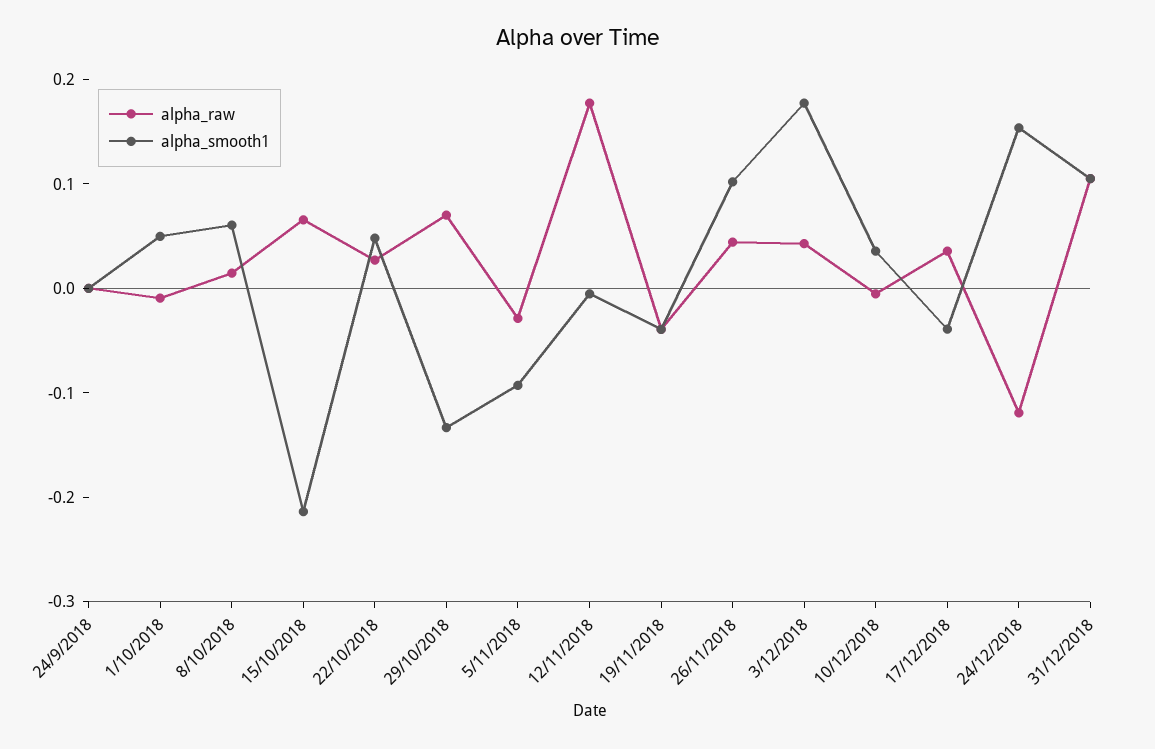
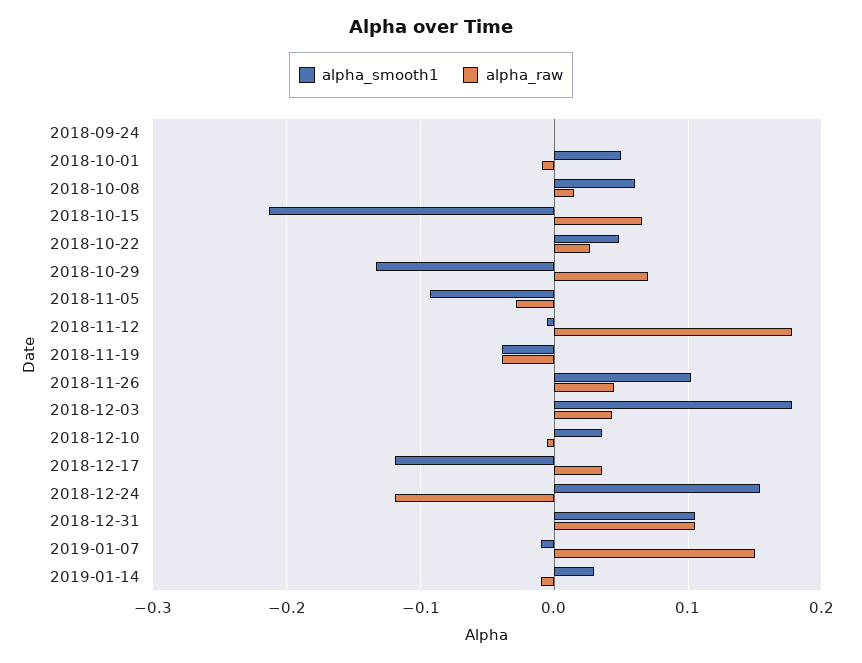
alpha_smooth1, 17/12/2018: -0.04 -> -0.12
alpha_smooth1, 2019-01-07: none -> -0.01
alpha_raw, 2019-01-07: none -> 0.15
alpha_smooth1, 2019-01-14: none -> 0.03
alpha_raw, 2019-01-14: none -> -0.01

